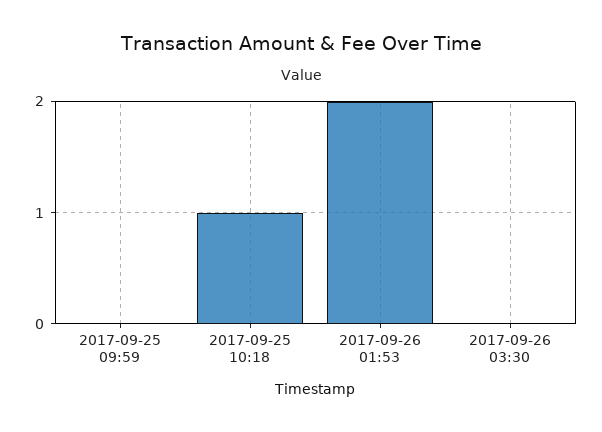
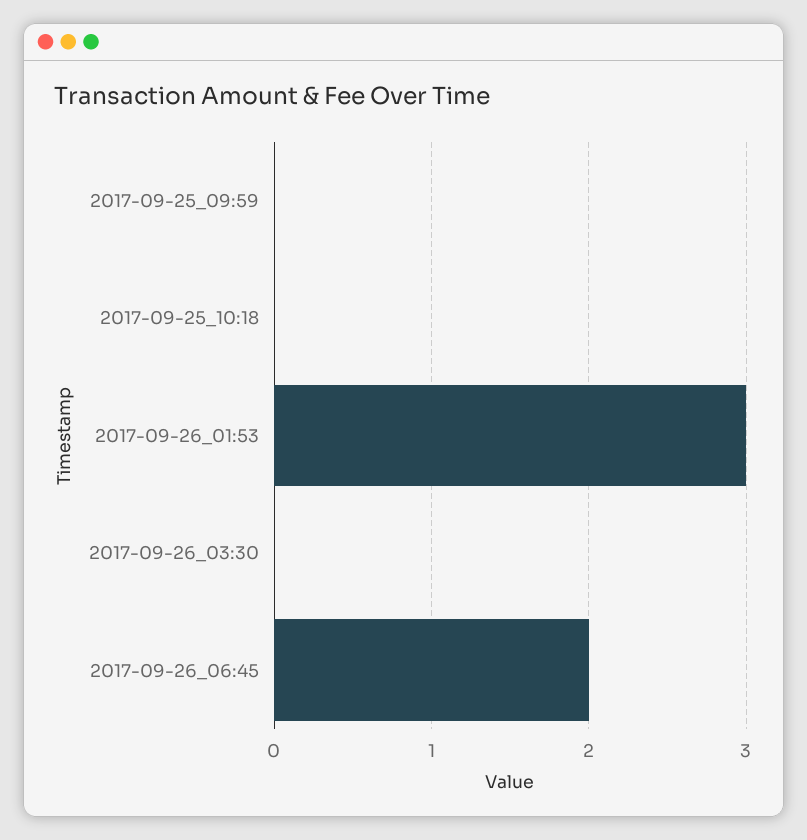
2017-09-25 10:18: 1 -> 0
2017-09-26 01:53: 2 -> 3
2017-09-26_06:45: none -> 2

